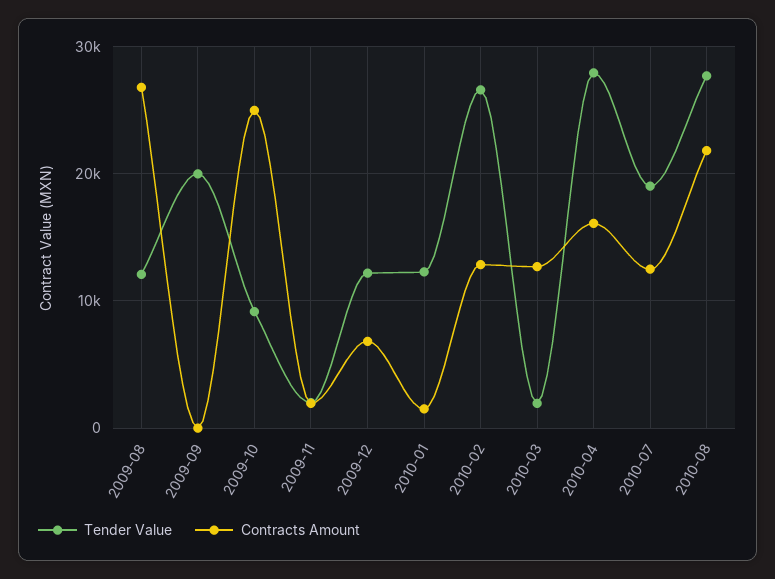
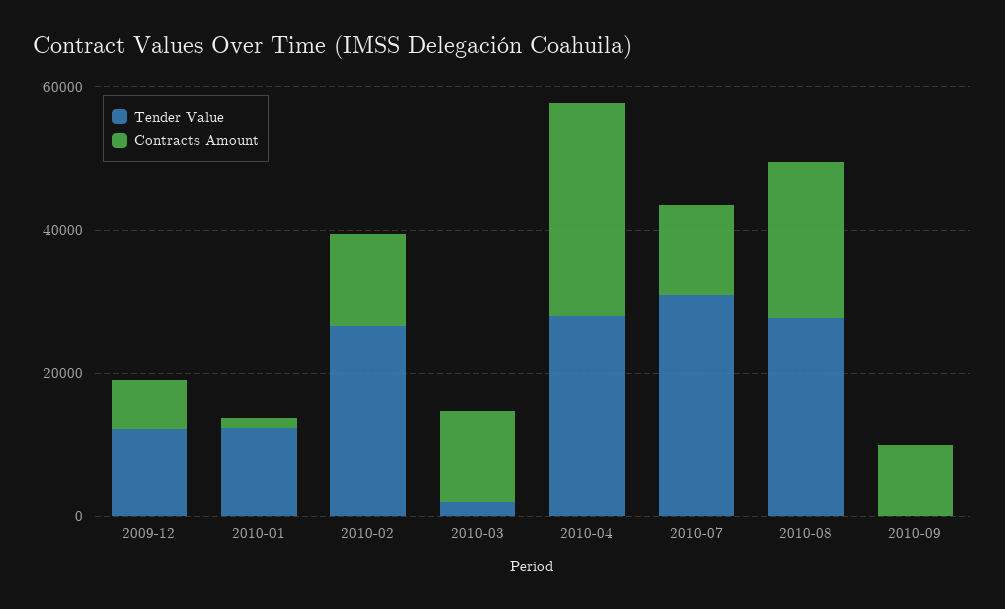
Tender Value, 2009-08: 12000 -> none
Contracts Amount, 2009-08: 27000 -> none
Tender Value, 2009-09: 20000 -> none
Contracts Amount, 2009-09: 0 -> none
Tender Value, 2009-10: 9000 -> none
Contracts Amount, 2009-10: 25000 -> none
Tender Value, 2009-11: 2000 -> none
Contracts Amount, 2009-11: 2000 -> none
Contracts Amount, 2010-04: 16000 -> 30000
Tender Value, 2010-07: 19000 -> 30000
Tender Value, 2010-09: none -> 0
Contracts Amount, 2010-09: none -> 10000

